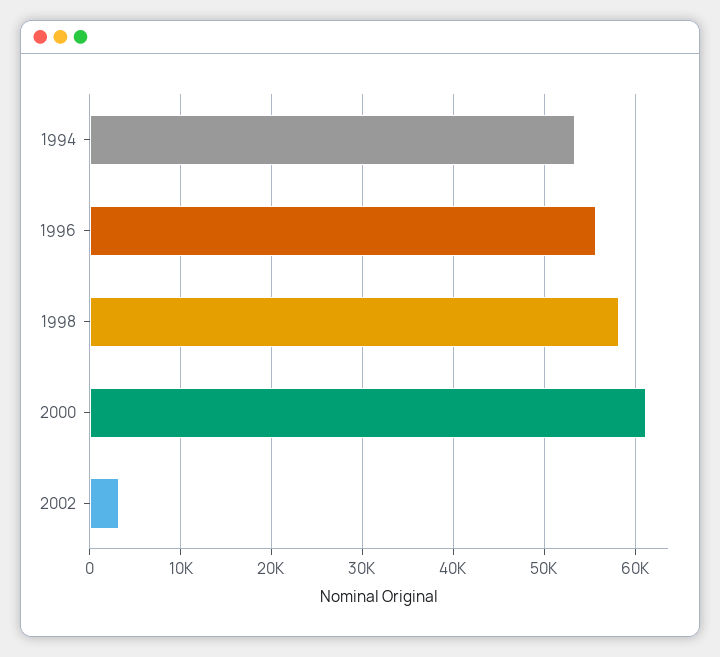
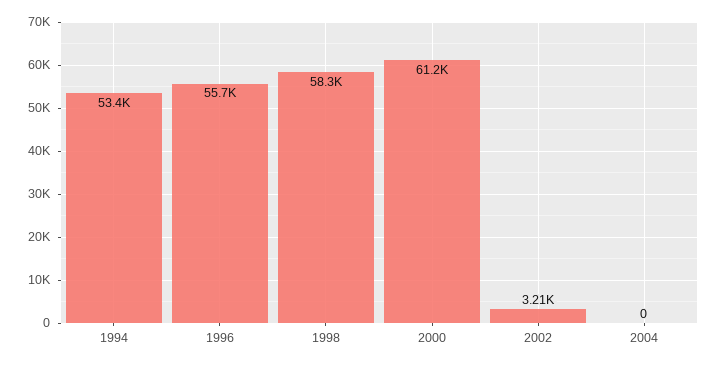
2004: none -> 0

